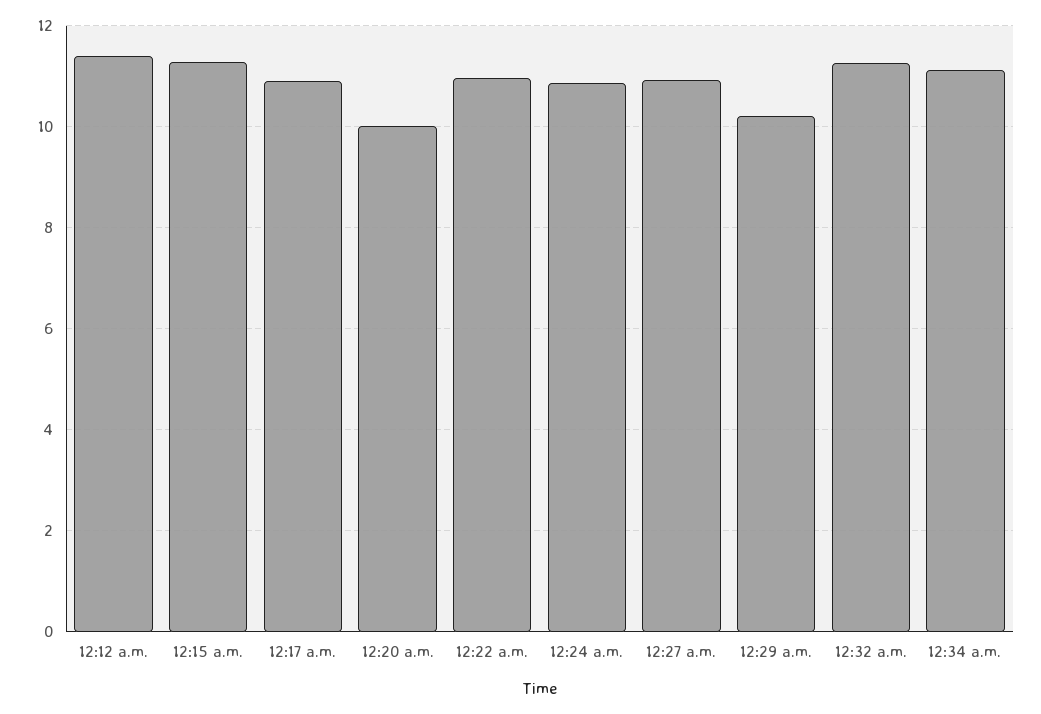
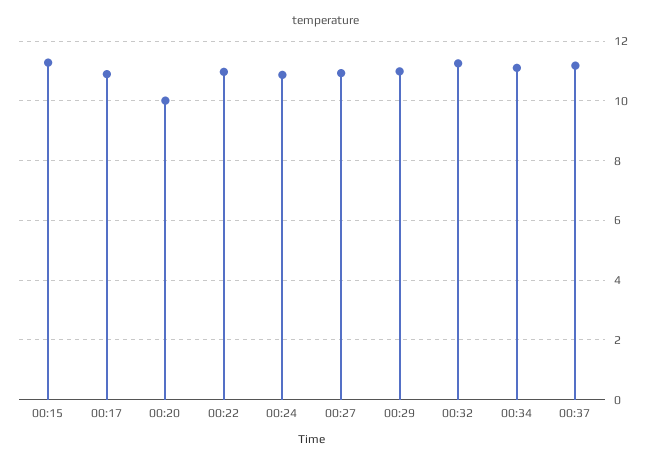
12:12 a.m.: 11.4 -> none
12:29 a.m.: 10.2 -> 11
00:37: none -> 11.25

